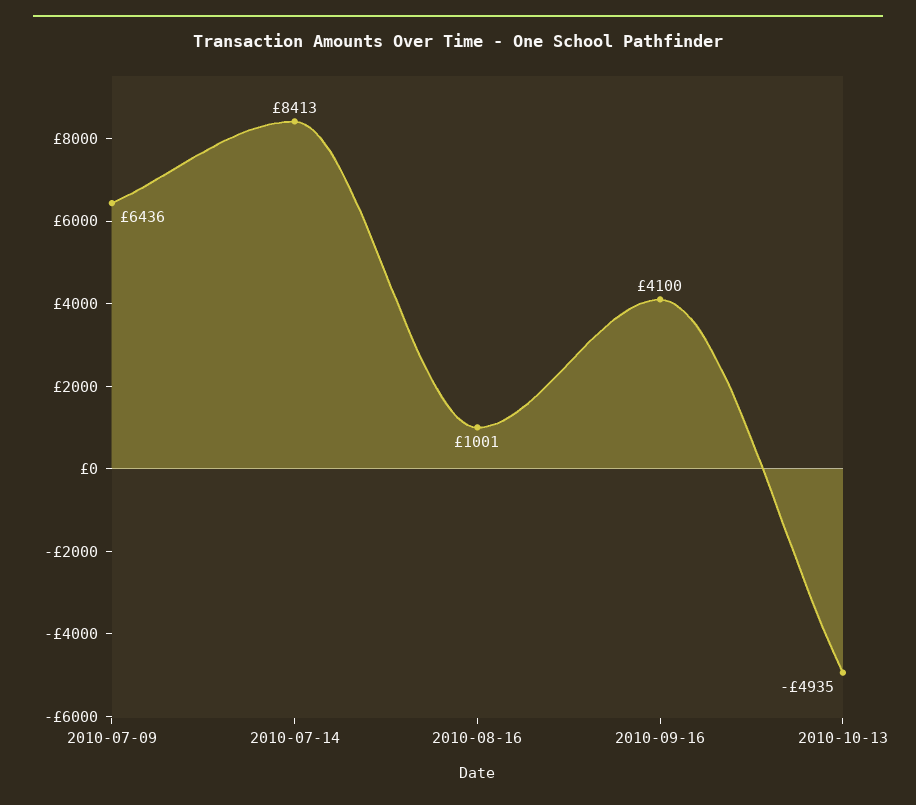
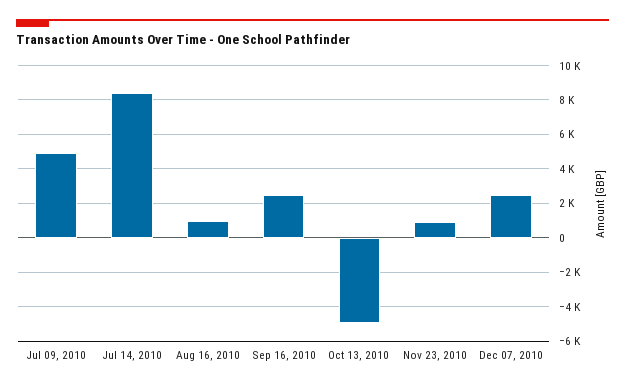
2010-07-09: 6436 -> 5000
2010-09-16: 4100 -> 2500
Nov 23, 2010: none -> 1000
Dec 07, 2010: none -> 2500

